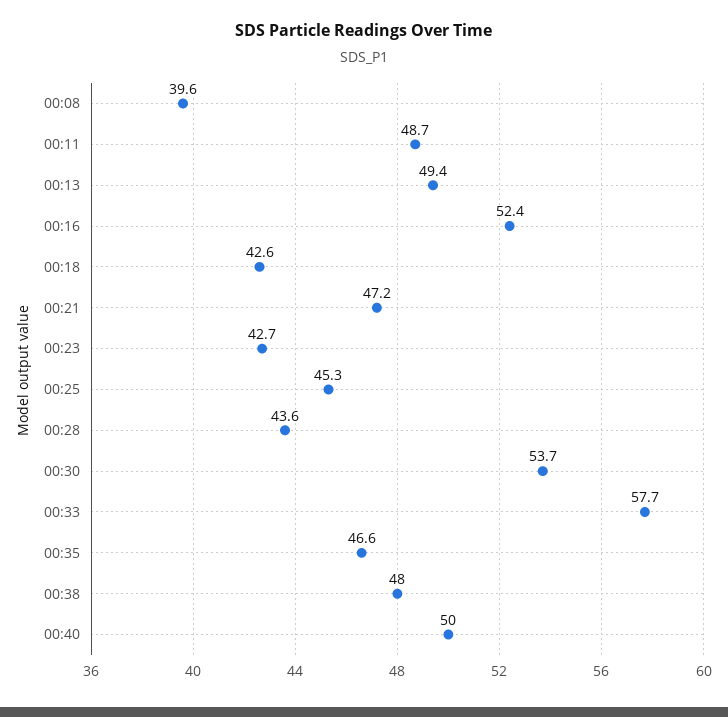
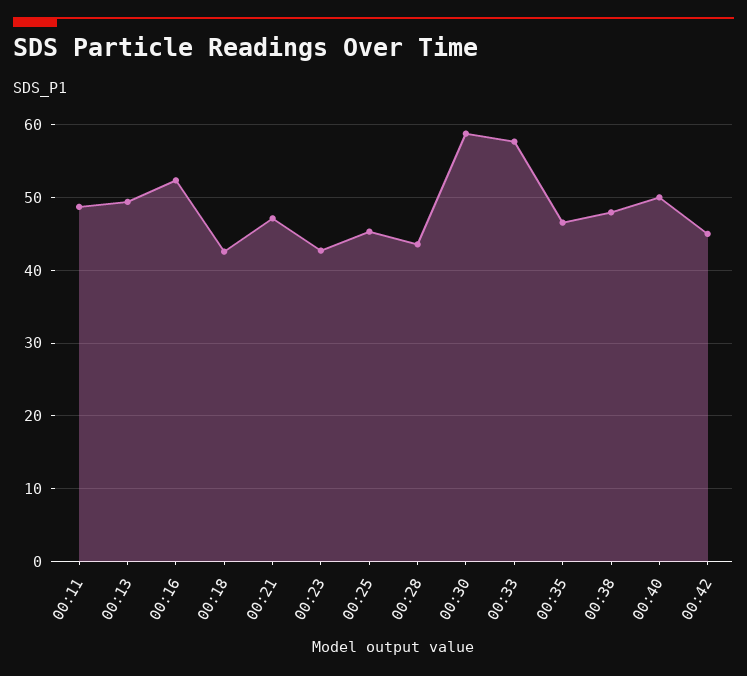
00:08: 39.6 -> none
00:30: 53.7 -> 59
00:42: none -> 45

